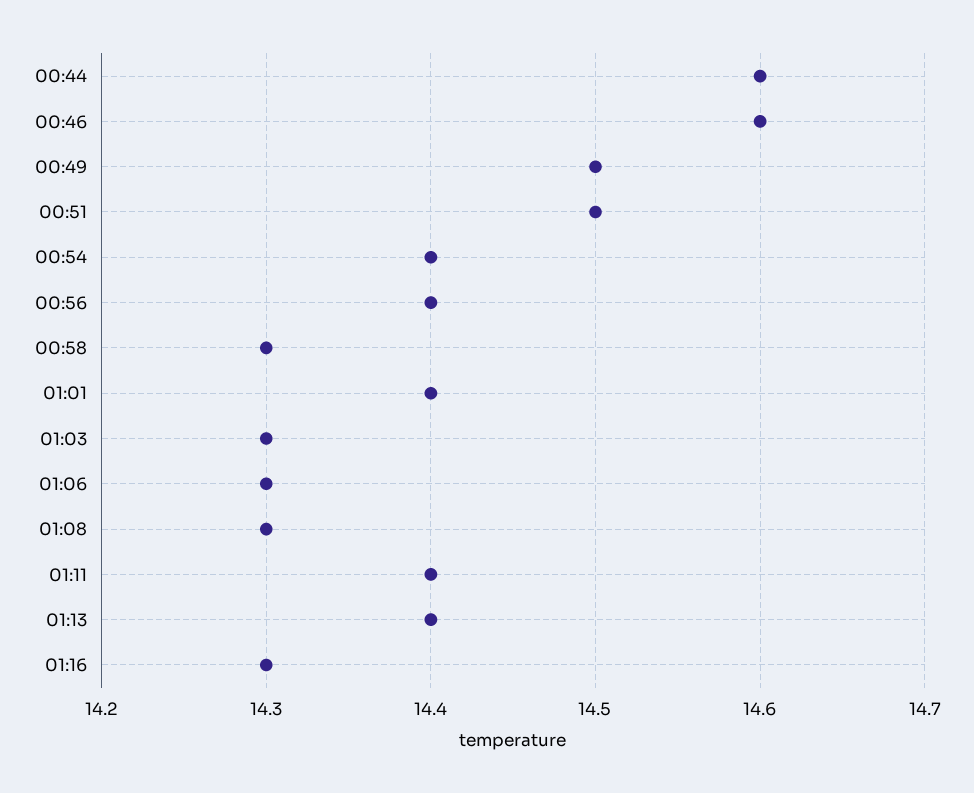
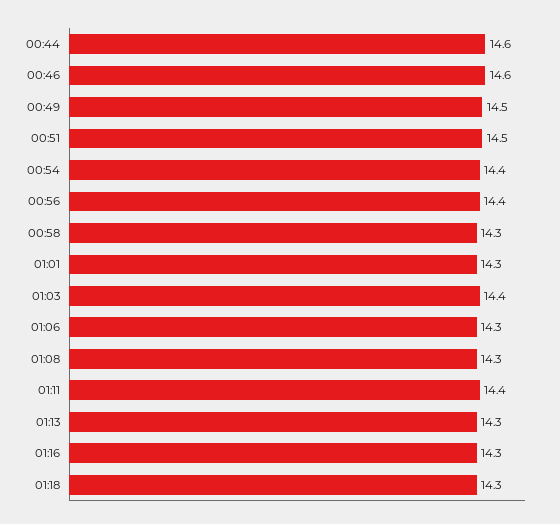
01:01: 14.4 -> 14.3
01:03: 14.3 -> 14.4
01:13: 14.4 -> 14.3
01:18: none -> 14.3

